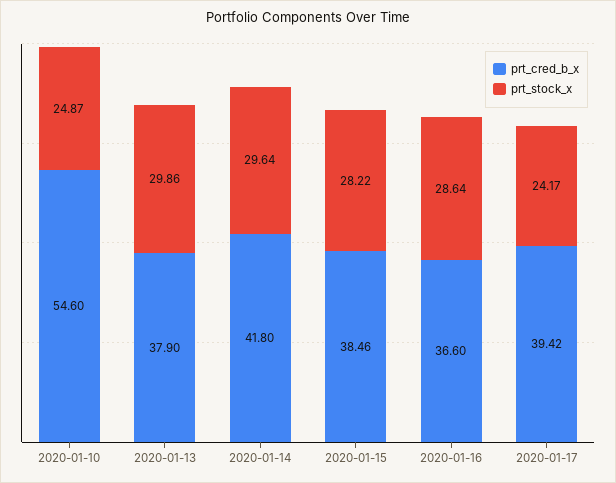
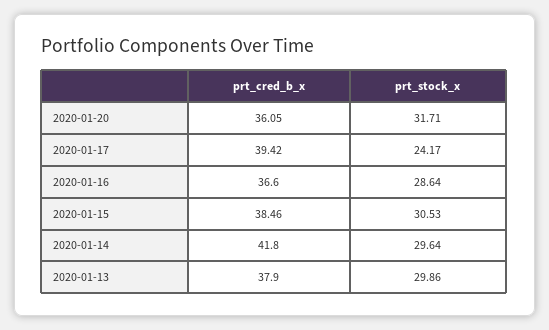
prt_cred_b_x, 2020-01-10: 54.6 -> none
prt_stock_x, 2020-01-10: 24.87 -> none
prt_stock_x, 2020-01-15: 28.22 -> 30.53
prt_cred_b_x, 2020-01-20: none -> 36.05
prt_stock_x, 2020-01-20: none -> 31.71

